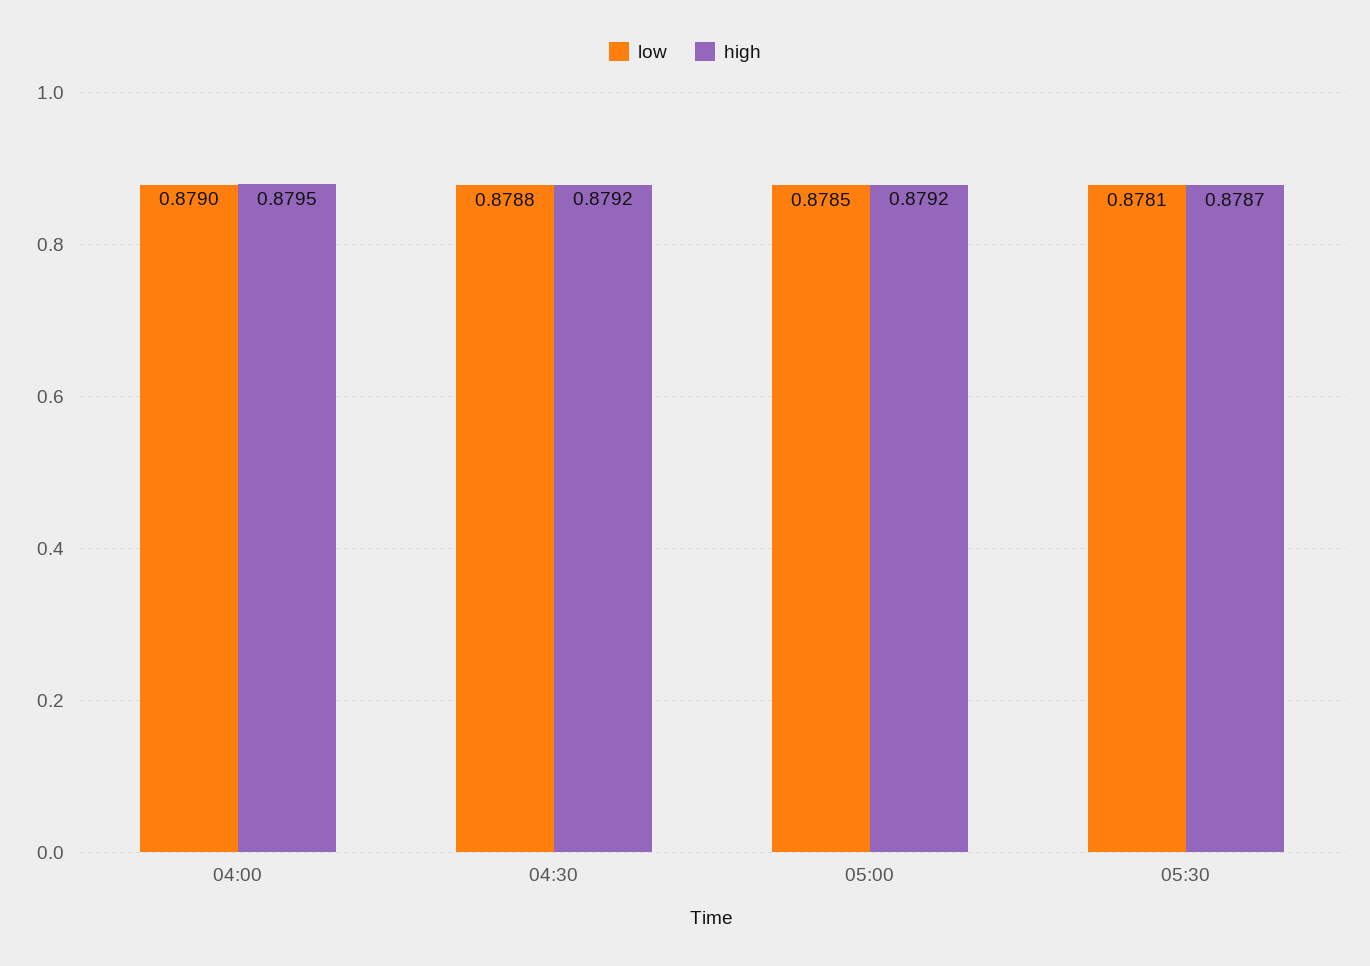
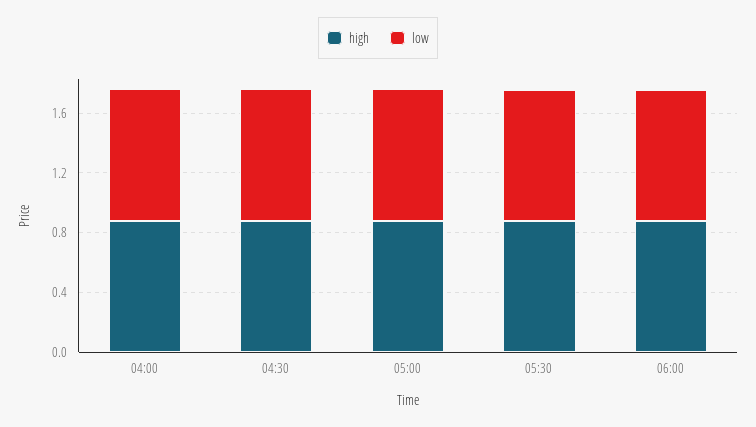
high, 06:00: none -> 0.9
low, 06:00: none -> 0.9

